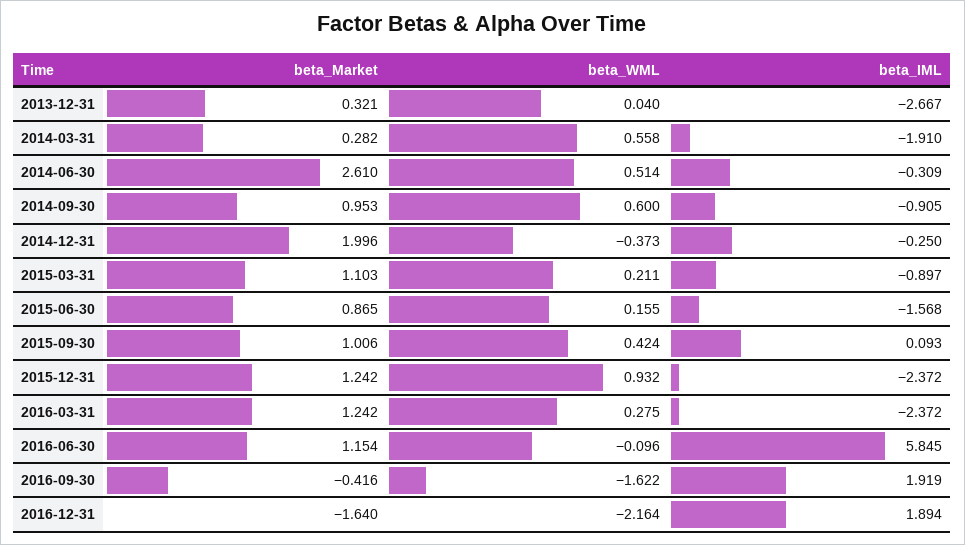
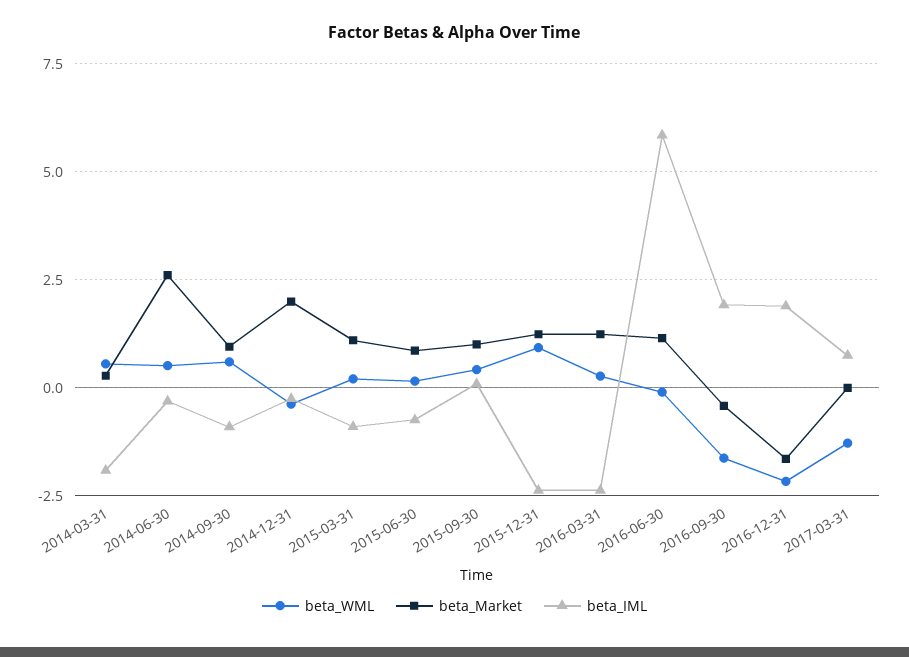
beta_Market, 2013-12-31: 0.321 -> none
beta_WML, 2013-12-31: 0.04 -> none
beta_IML, 2013-12-31: -2.667 -> none
beta_IML, 2015-06-30: -1.568 -> -0.75
beta_WML, 2017-03-31: none -> -1.25
beta_Market, 2017-03-31: none -> 0
beta_IML, 2017-03-31: none -> 0.75

